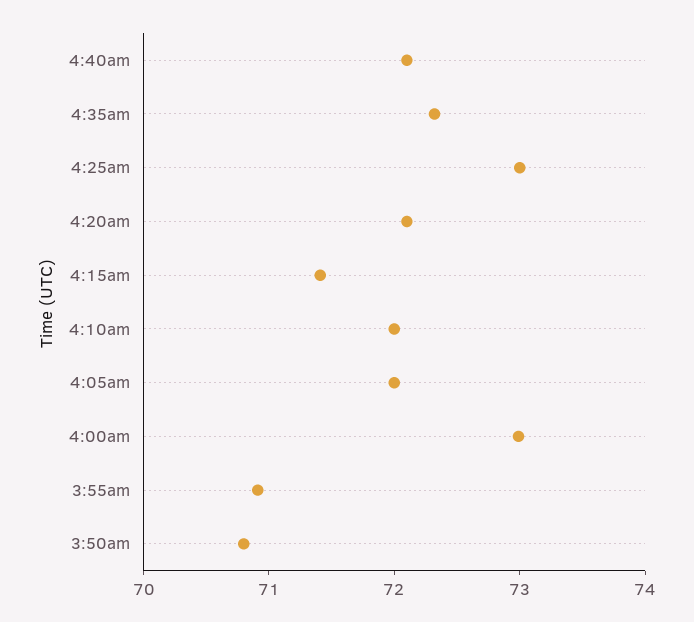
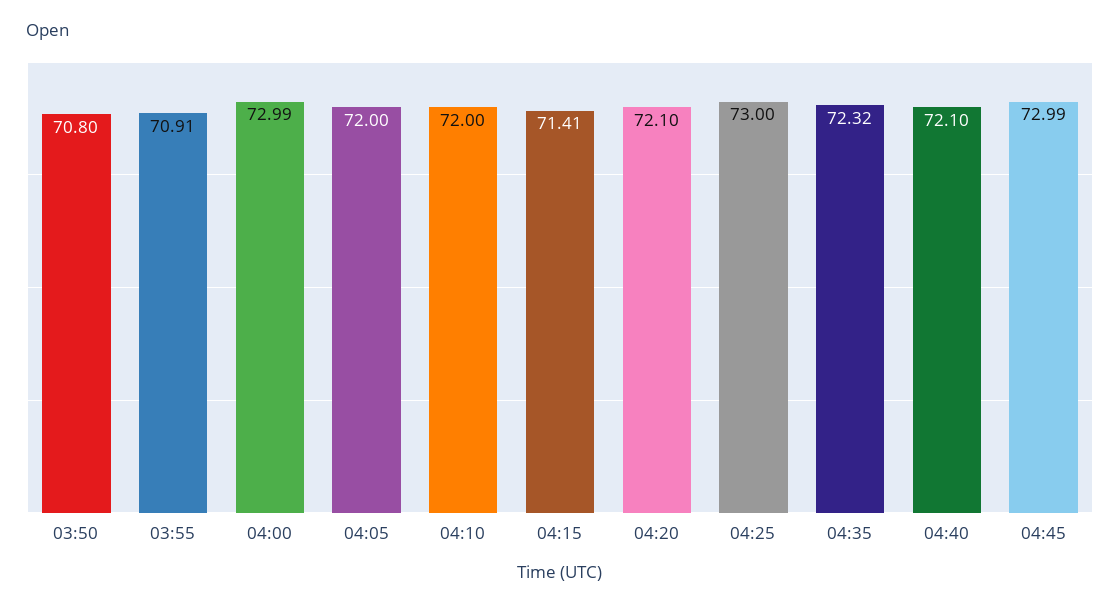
04:45: none -> 72.99

